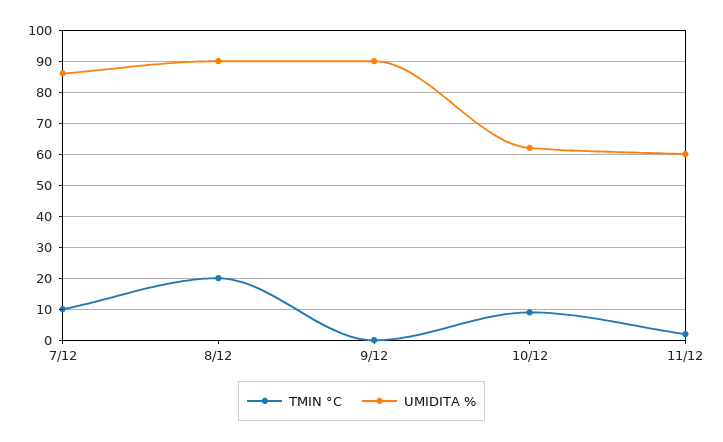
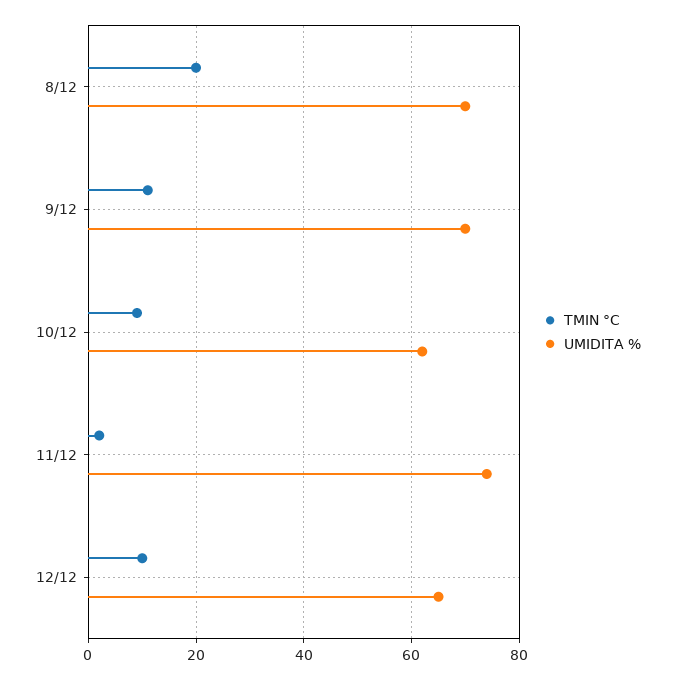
TMIN °C, 7/12: 10 -> none
UMIDITA %, 7/12: 85 -> none
UMIDITA %, 8/12: 90 -> 70
TMIN °C, 9/12: 0 -> 10
UMIDITA %, 9/12: 90 -> 70
UMIDITA %, 11/12: 60 -> 75
TMIN °C, 12/12: none -> 10
UMIDITA %, 12/12: none -> 65

